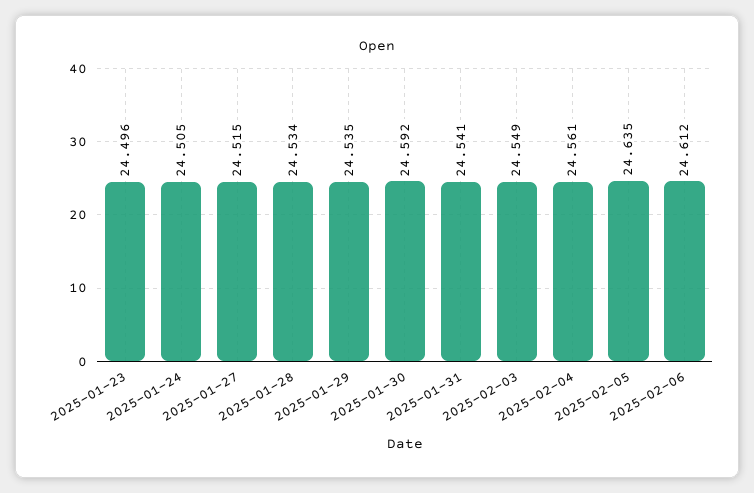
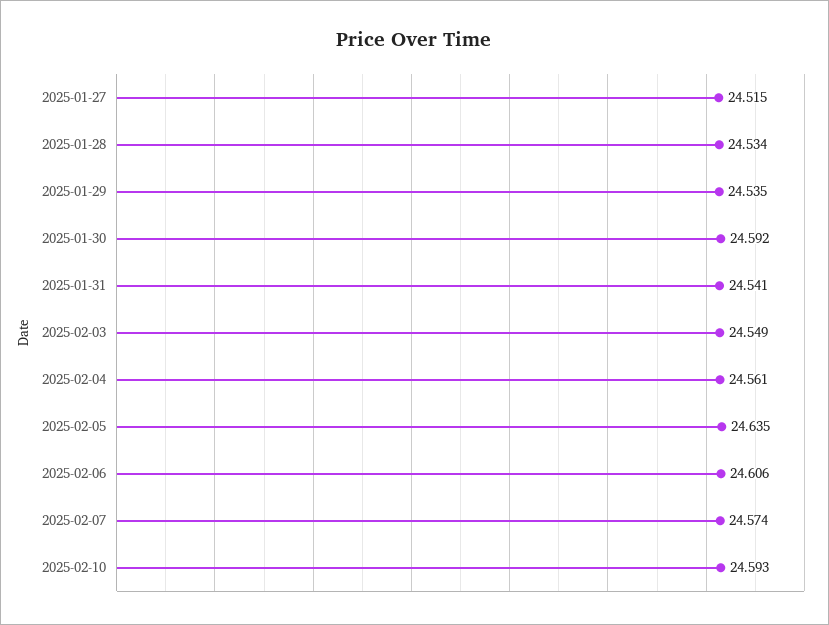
2025-01-23: 24.496 -> none
2025-01-24: 24.505 -> none
2025-02-06: 24.612 -> 24.606
2025-02-07: none -> 24.574
2025-02-10: none -> 24.593

